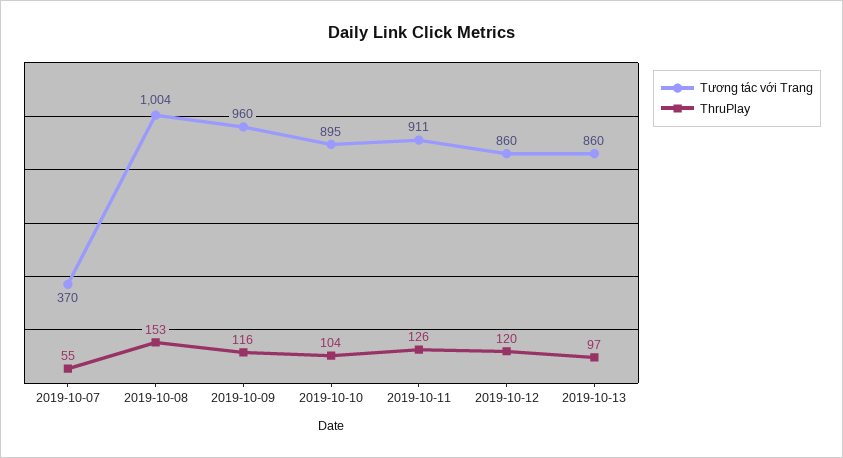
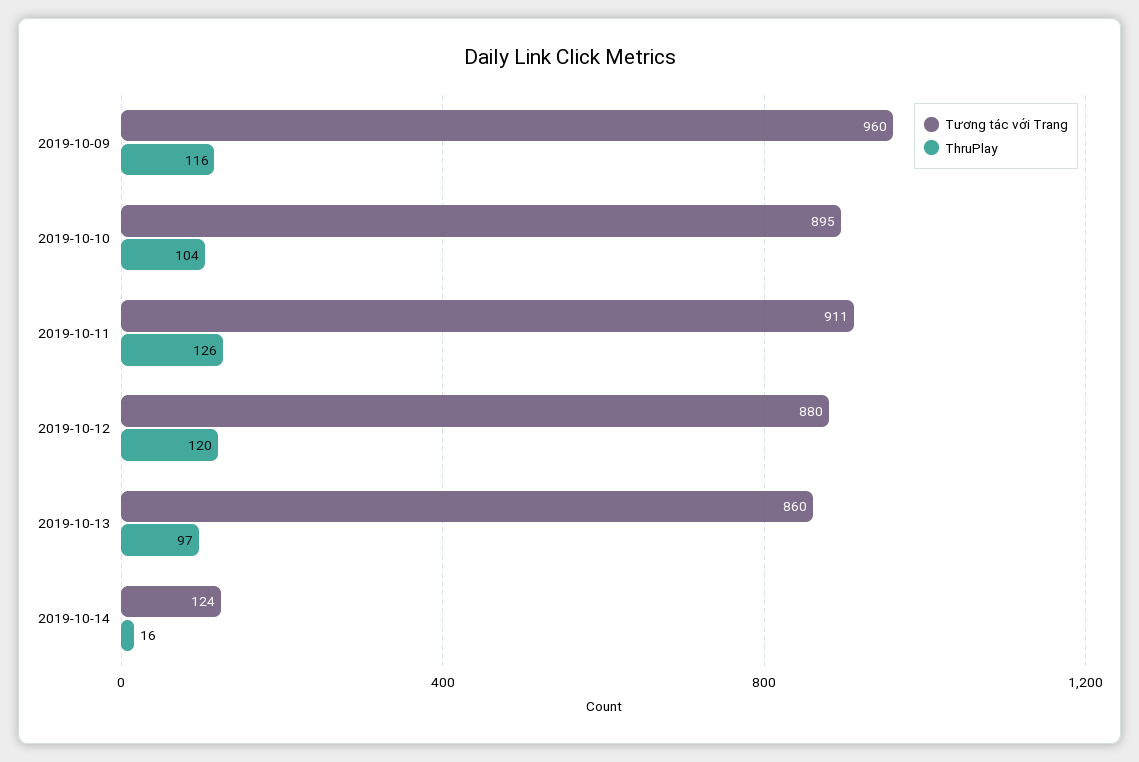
Tương tác với Trang, 2019-10-07: 370 -> none
ThruPlay, 2019-10-07: 55 -> none
Tương tác với Trang, 2019-10-08: 1004 -> none
ThruPlay, 2019-10-08: 153 -> none
Tương tác với Trang, 2019-10-12: 860 -> 880
Tương tác với Trang, 2019-10-14: none -> 124
ThruPlay, 2019-10-14: none -> 16

